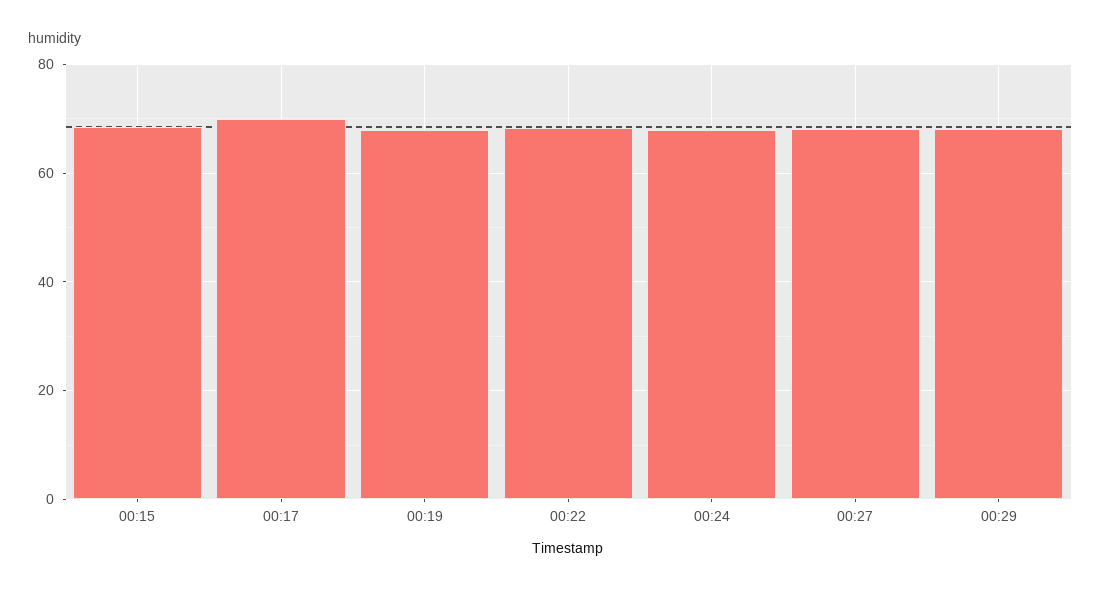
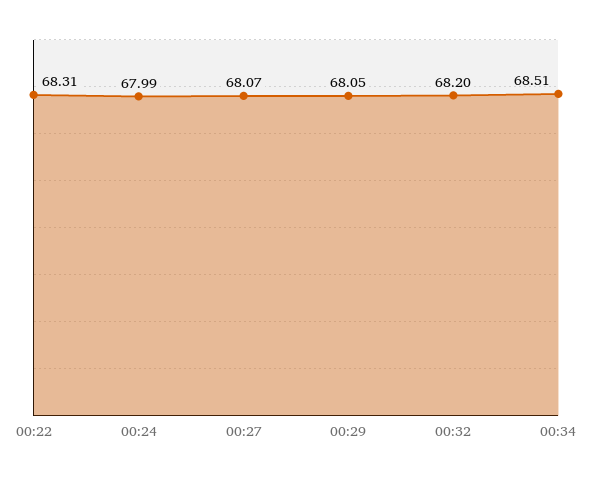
00:15: 68 -> none
00:17: 70 -> none
00:19: 68 -> none
00:32: none -> 68.2
00:34: none -> 68.51

